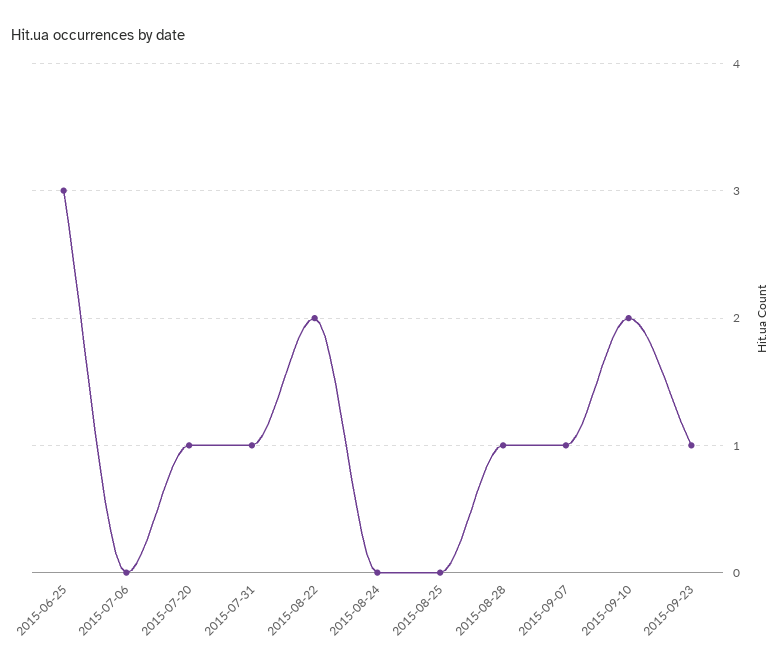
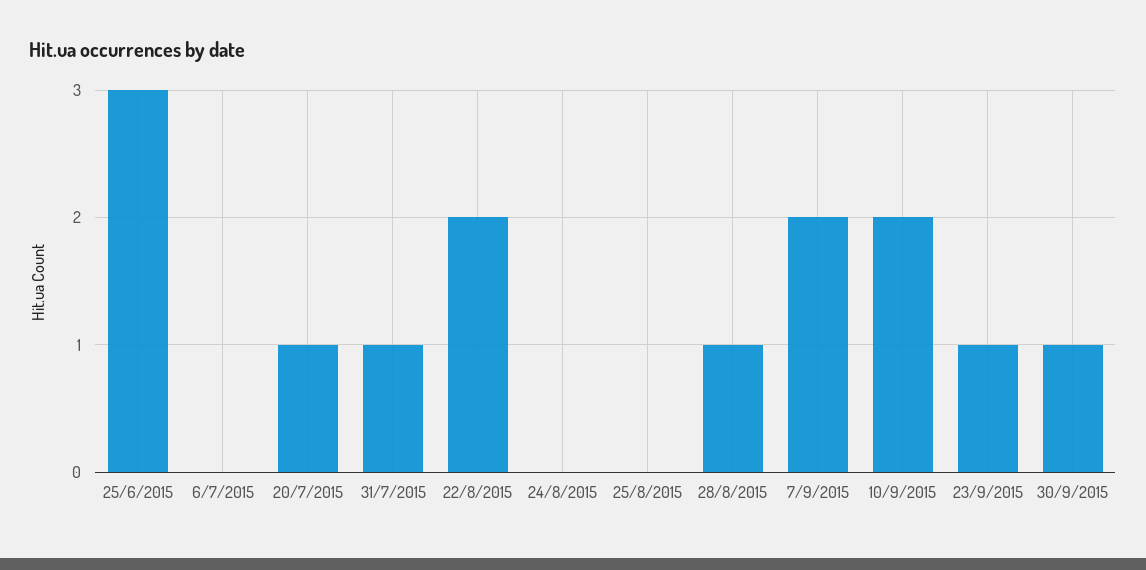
2015-09-07: 1 -> 2
30/9/2015: none -> 1

